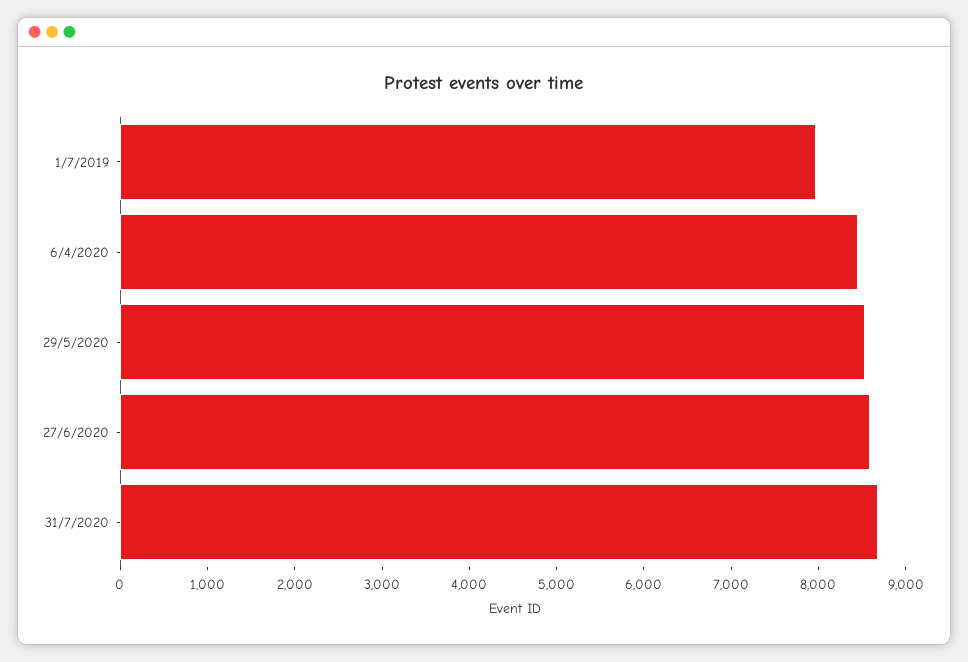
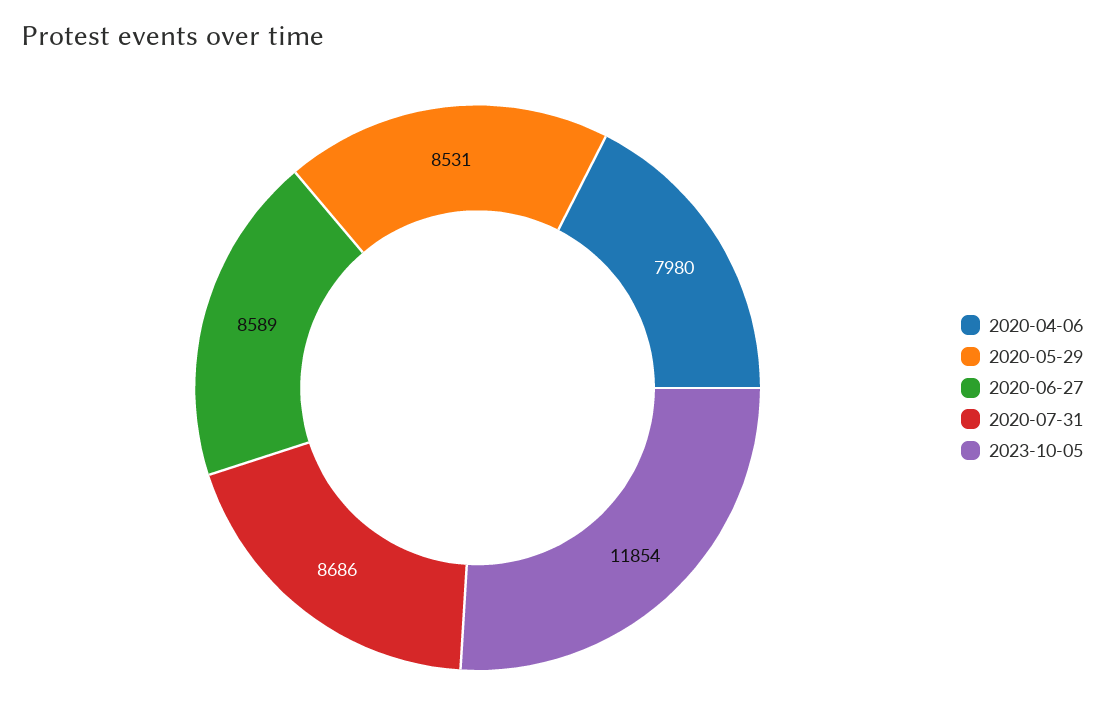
1/7/2019: 8000 -> none
6/4/2020: 8400 -> 7980
2023-10-05: none -> 11854

